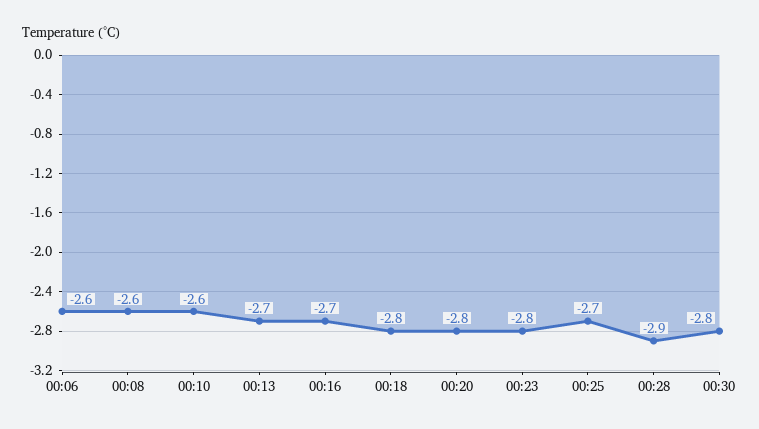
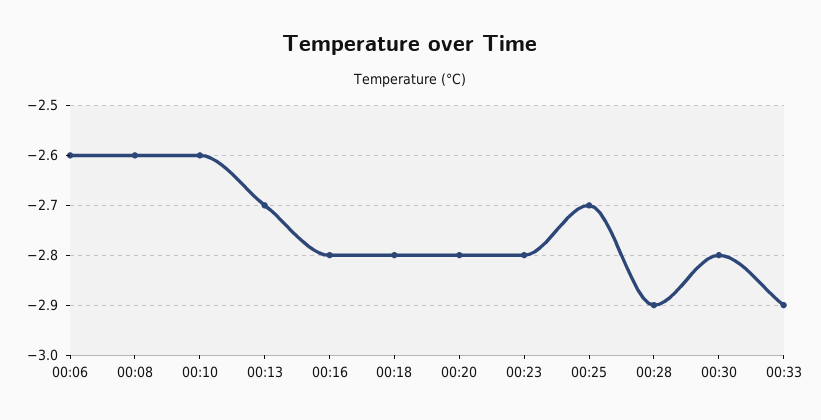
00:16: -2.7 -> -2.8
00:33: none -> -2.9

